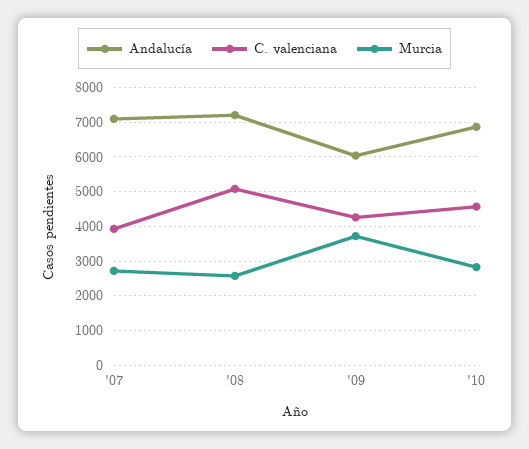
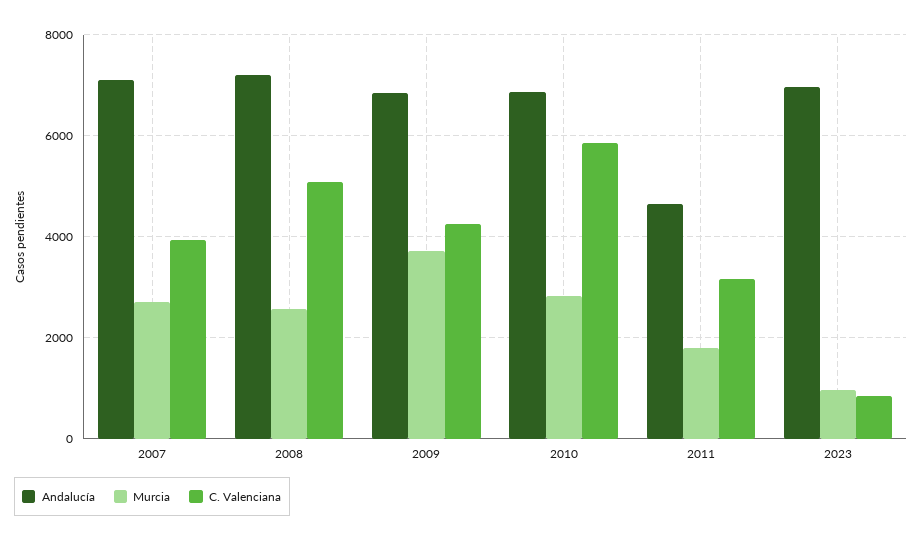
Andalucía, '09: 6000 -> 6800
C. valenciana, '10: 4600 -> 5800
Andalucía, 2011: none -> 4600
Murcia, 2011: none -> 1800
C. valenciana, 2011: none -> 3200
Andalucía, 2023: none -> 7000
Murcia, 2023: none -> 1000
C. valenciana, 2023: none -> 800

